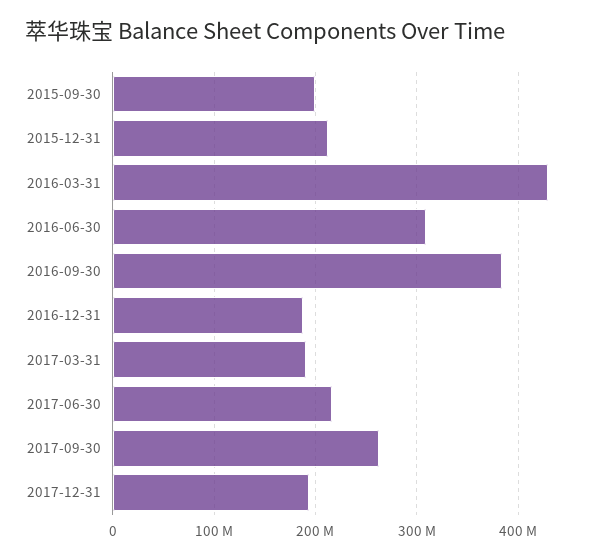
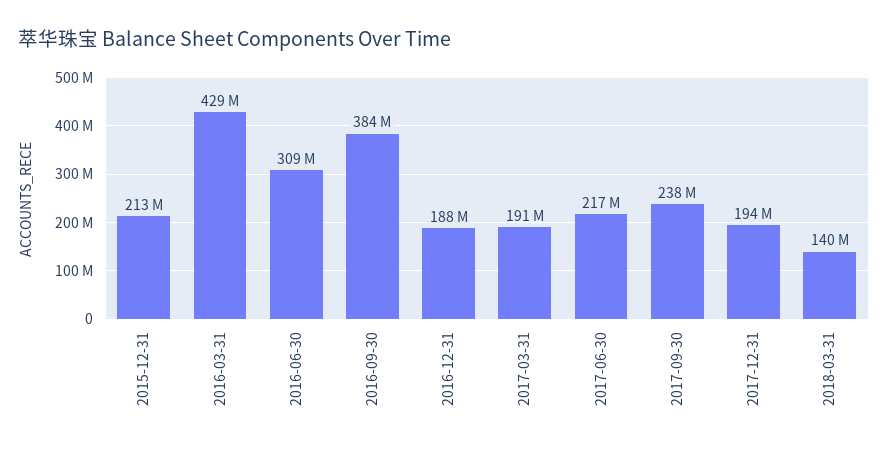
2015-09-30: 200000000 -> none
2017-09-30: 260000000 -> 238000000
2018-03-31: none -> 140000000

